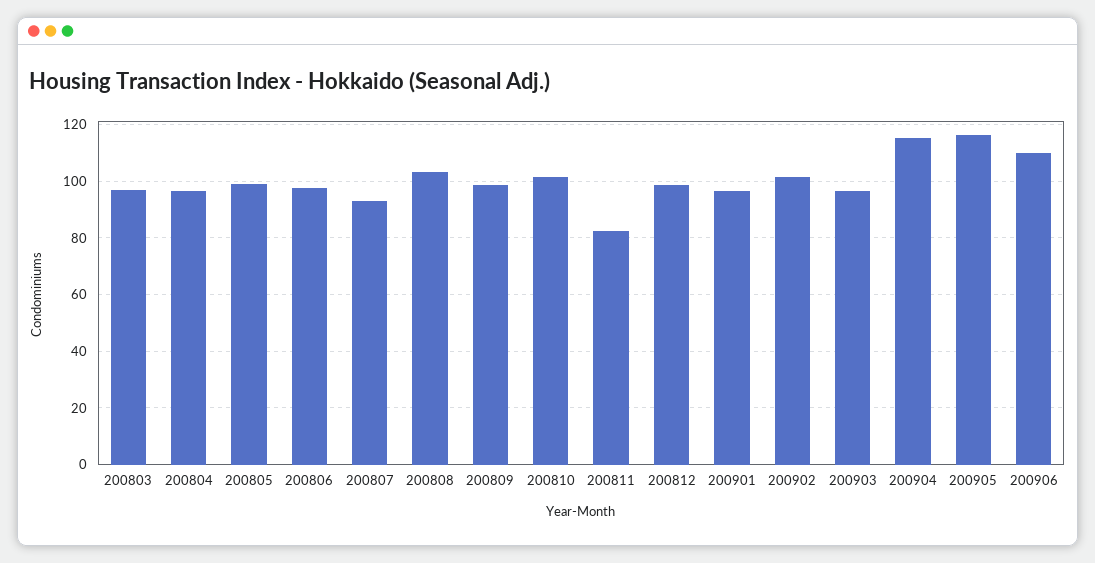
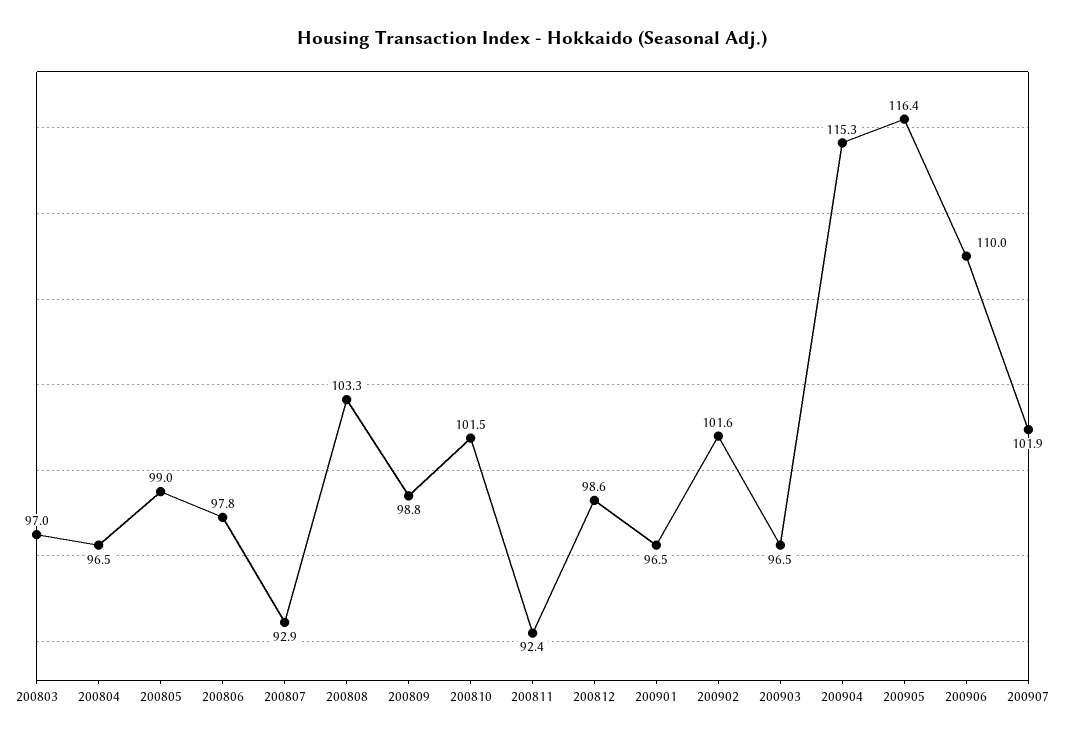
200811: 82.5 -> 92.4
200907: none -> 101.9

